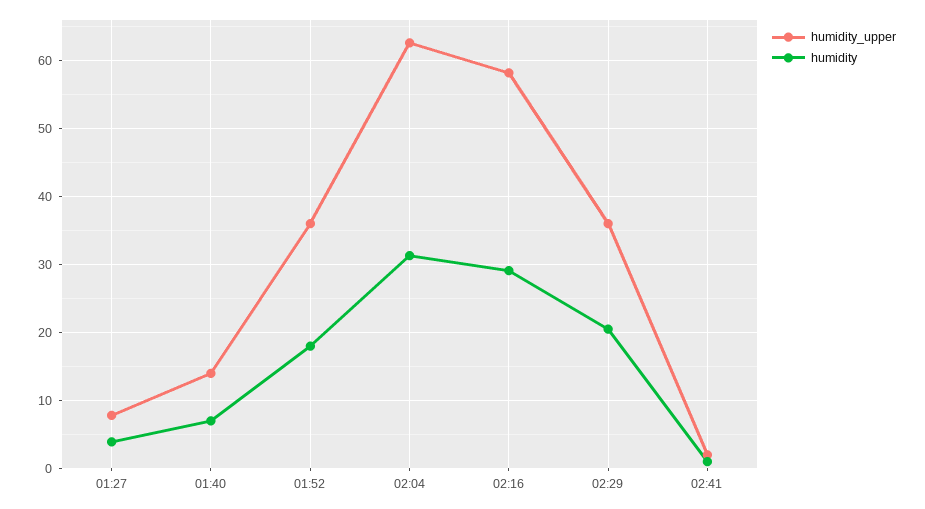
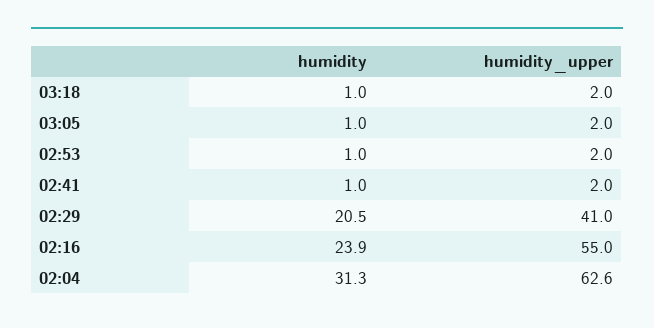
humidity_upper, 01:27: 8 -> none
humidity, 01:27: 4 -> none
humidity_upper, 01:40: 14 -> none
humidity, 01:40: 7 -> none
humidity_upper, 01:52: 36 -> none
humidity, 01:52: 18 -> none
humidity_upper, 02:16: 58 -> 55
humidity, 02:16: 29 -> 23.9
humidity_upper, 02:29: 36 -> 41
humidity, 03:18: none -> 1
humidity_upper, 03:18: none -> 2
humidity, 03:05: none -> 1
humidity_upper, 03:05: none -> 2
humidity, 02:53: none -> 1
humidity_upper, 02:53: none -> 2

